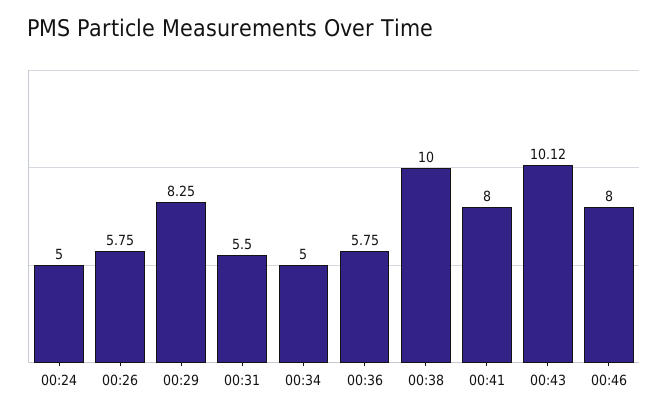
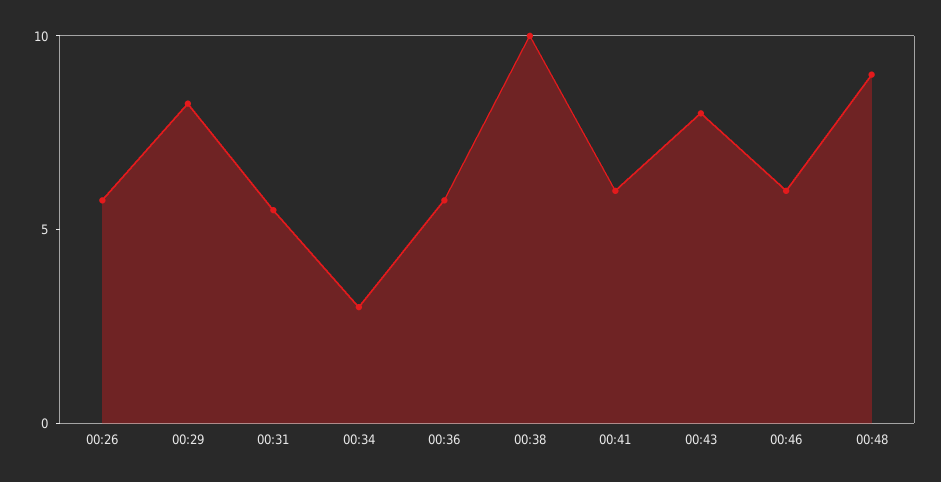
00:24: 5 -> none
00:34: 5 -> 3
00:41: 8 -> 6
00:43: 10.12 -> 8
00:46: 8 -> 6
00:48: none -> 9

